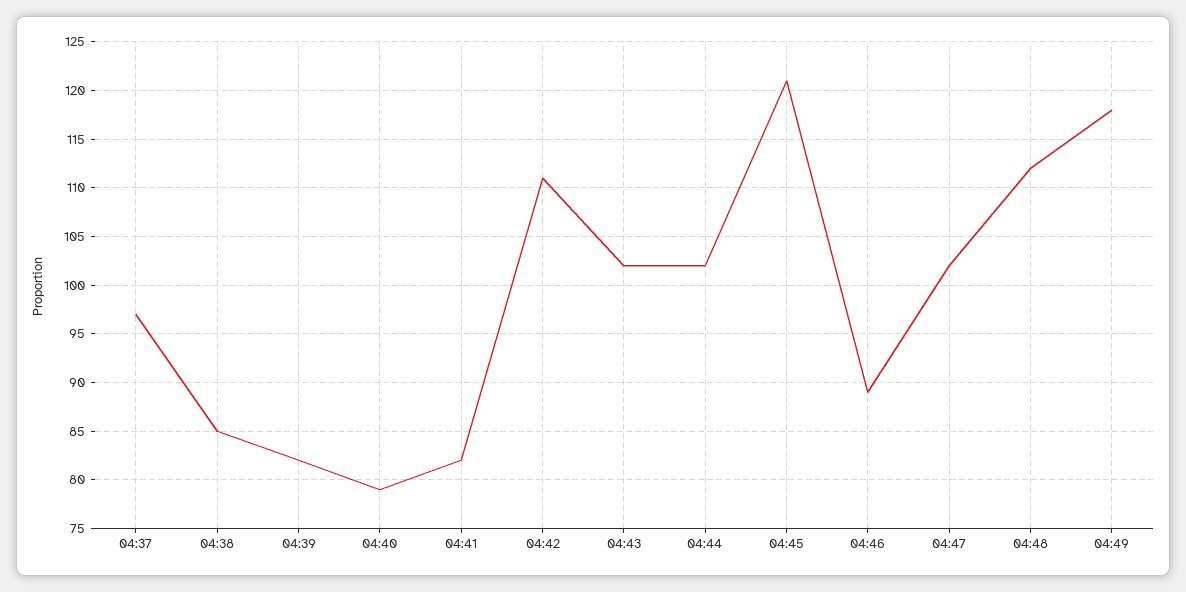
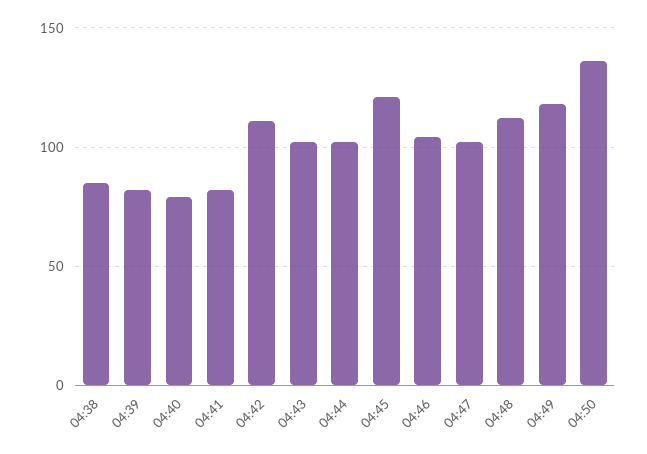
04:37: 97 -> none
04:46: 89 -> 105
04:50: none -> 135

